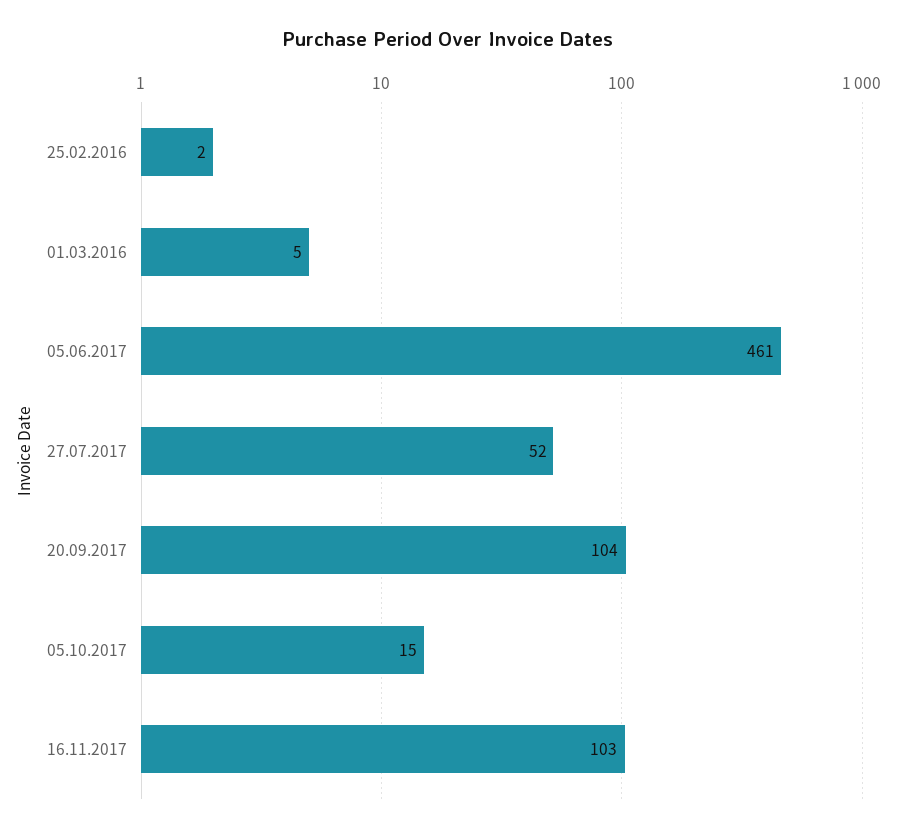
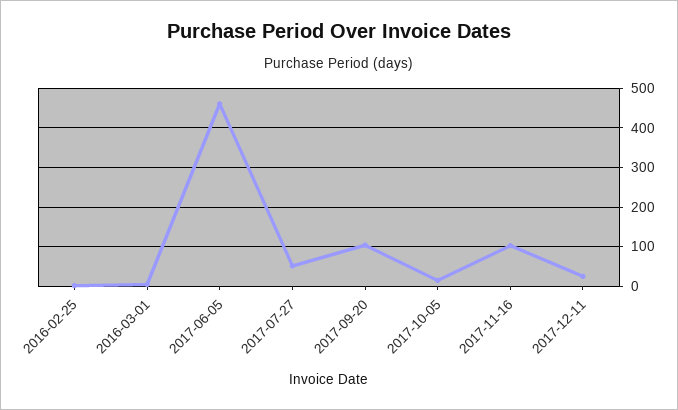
2017-12-11: none -> 20

